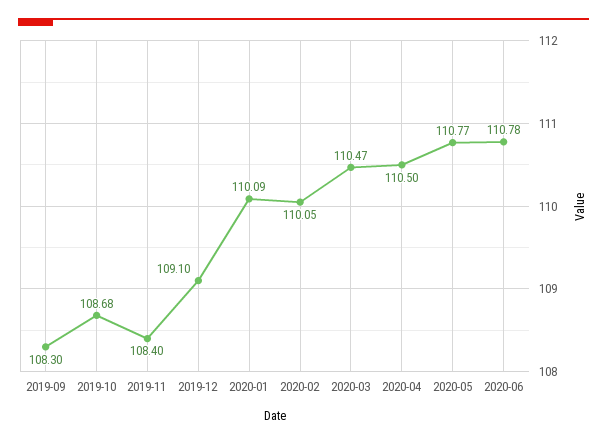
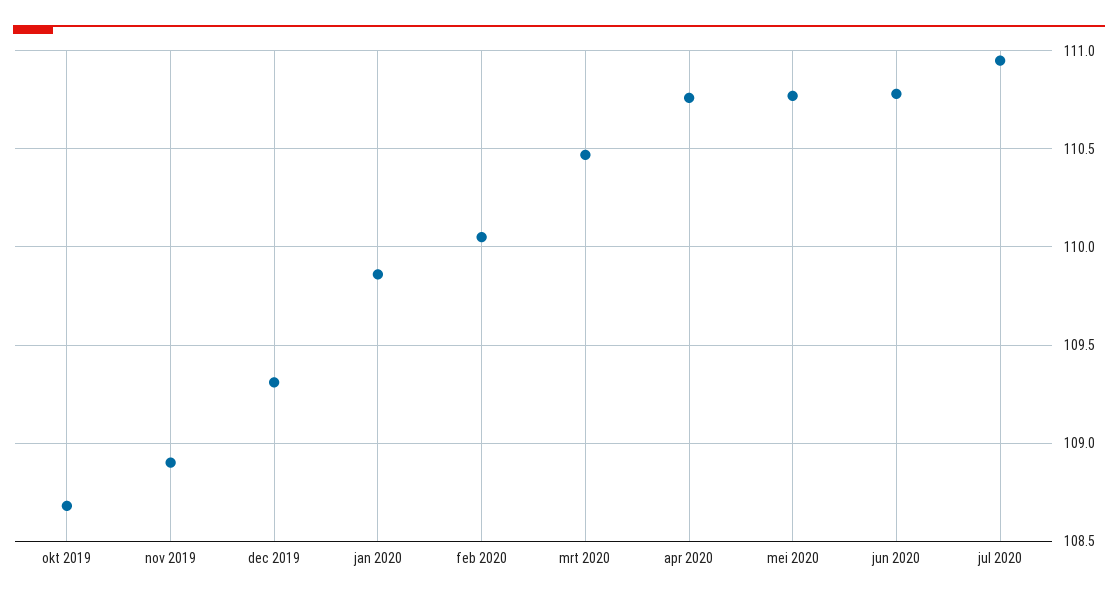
2019-09: 108.3 -> none
2019-11: 108.4 -> 108.9
2019-12: 109.1 -> 109.3
2020-01: 110.09 -> 109.85
2020-04: 110.5 -> 110.75
jul 2020: none -> 110.95

